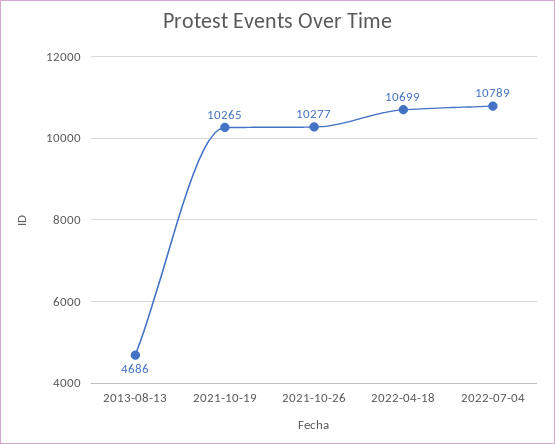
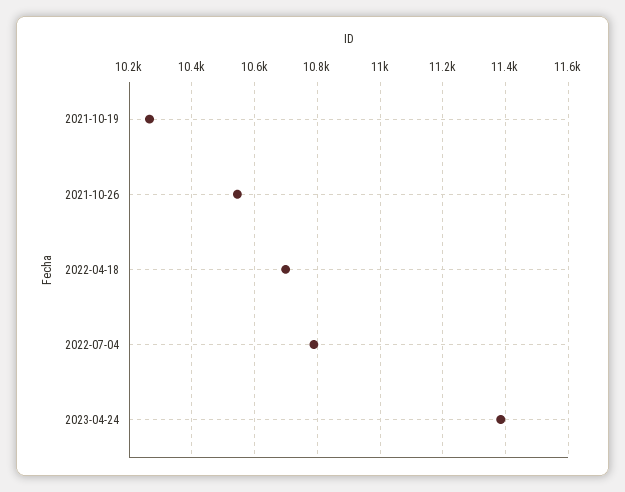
2013-08-13: 4686 -> none
2021-10-26: 10277 -> 10540
2023-04-24: none -> 11380

